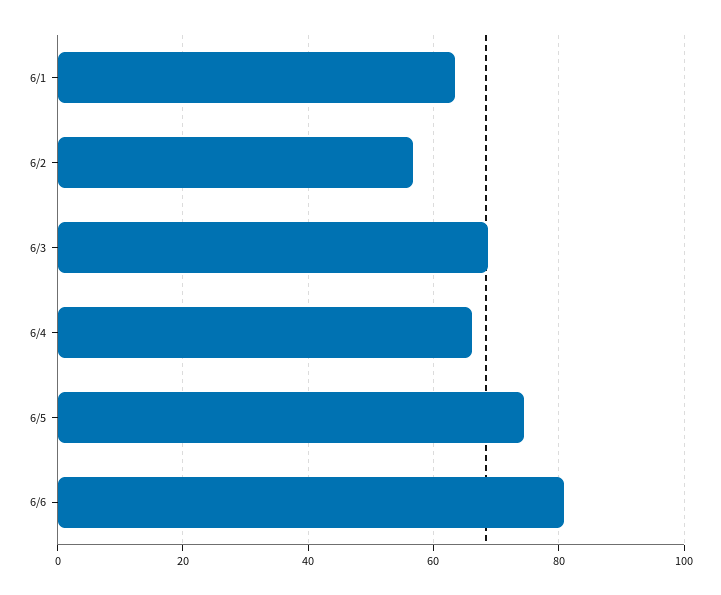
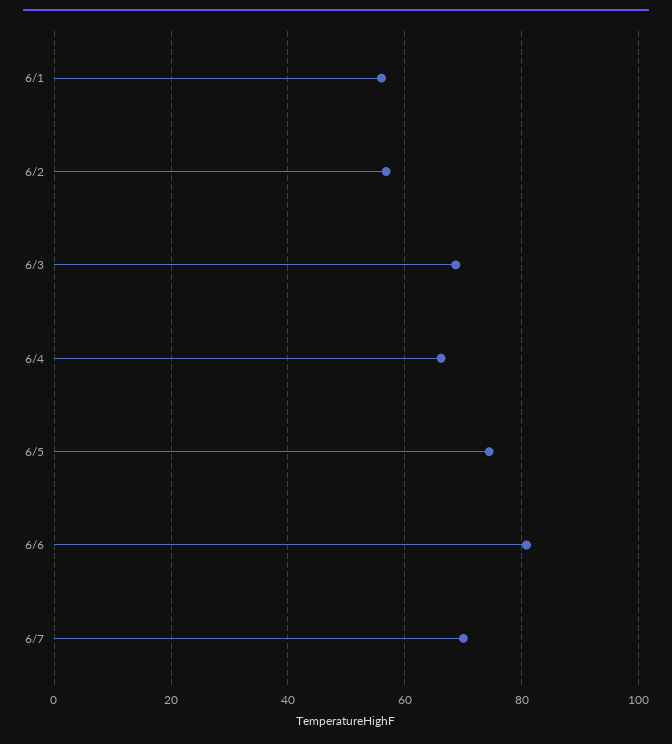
6/1: 64 -> 56
6/7: none -> 70

